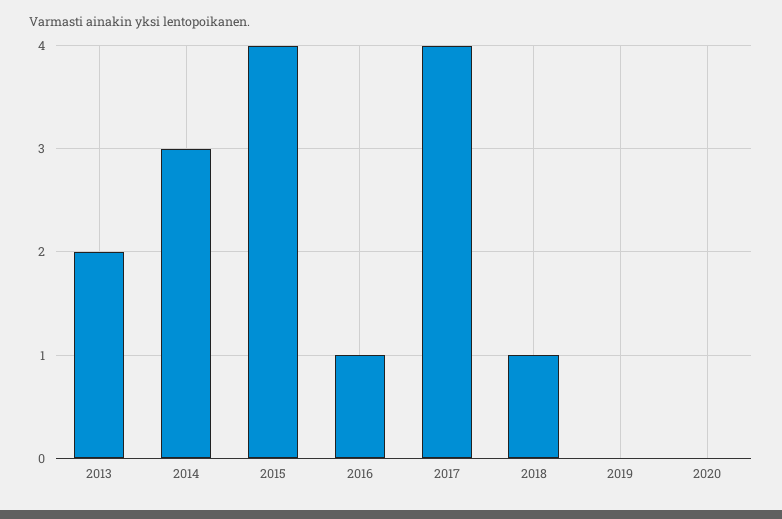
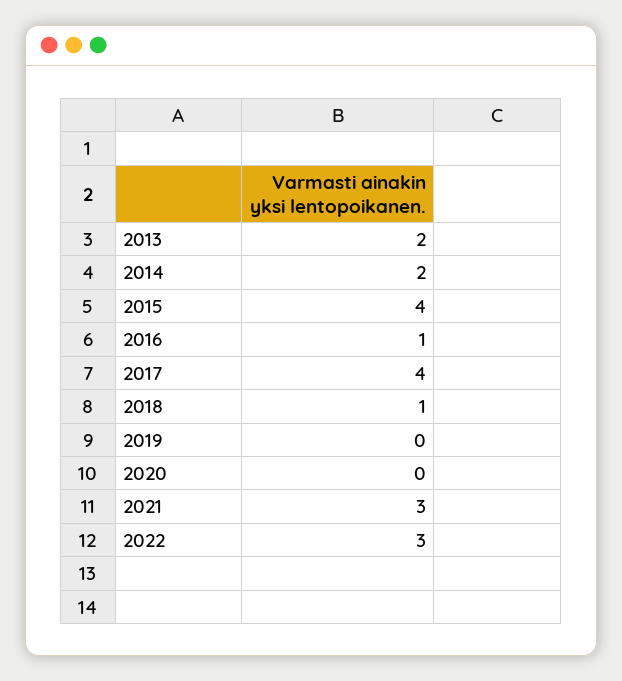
2014: 3 -> 2
2021: none -> 3
2022: none -> 3

